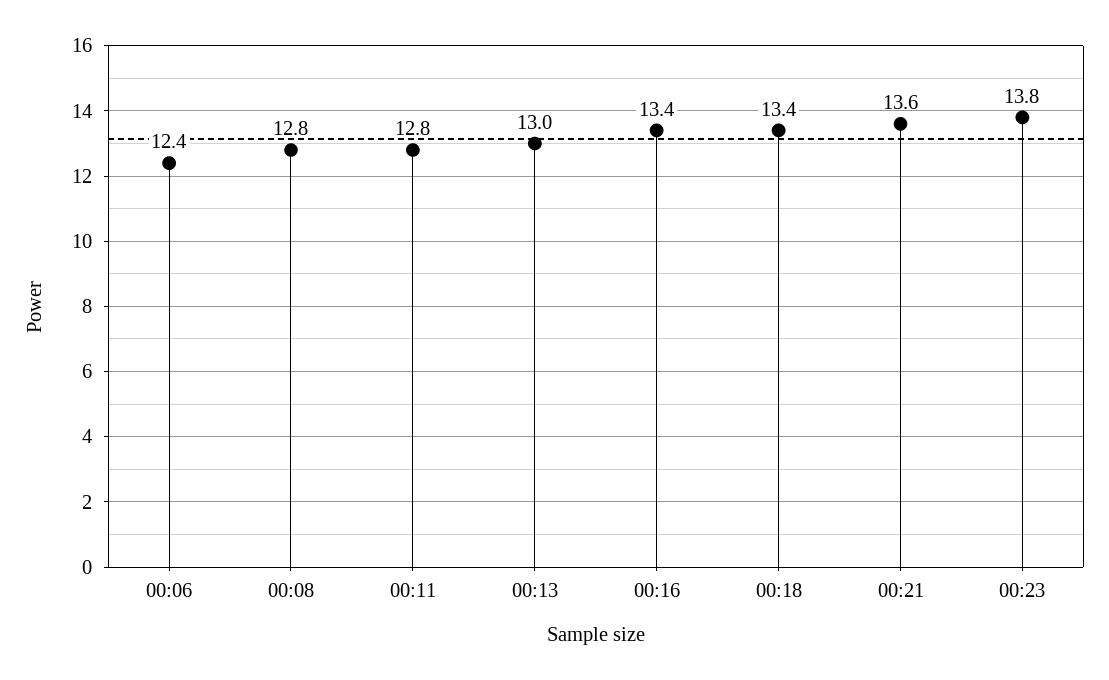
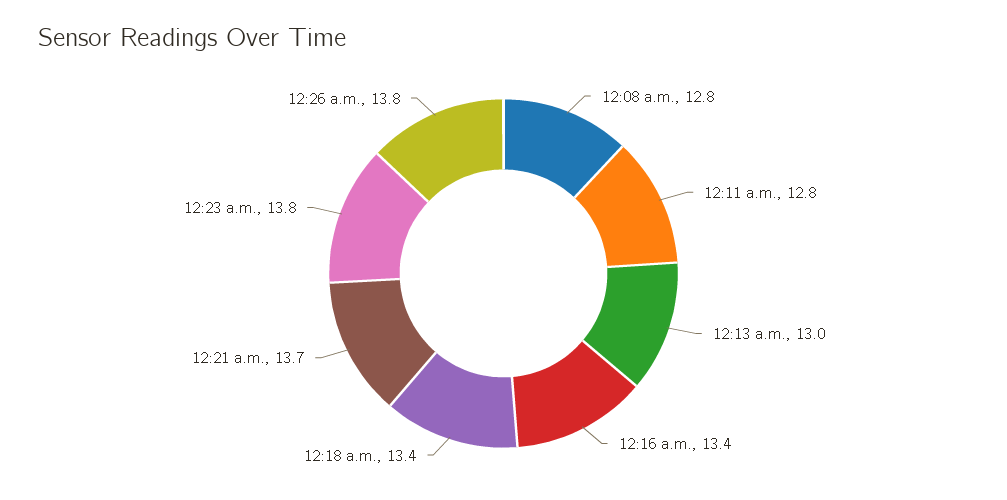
00:06: 12.4 -> none
00:21: 13.6 -> 13.7
12:26 a.m.: none -> 13.8

